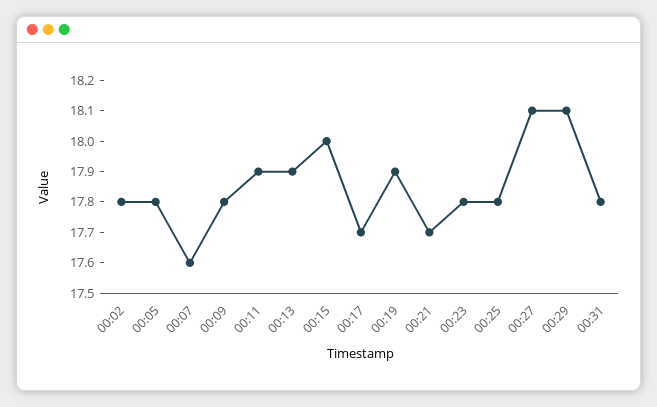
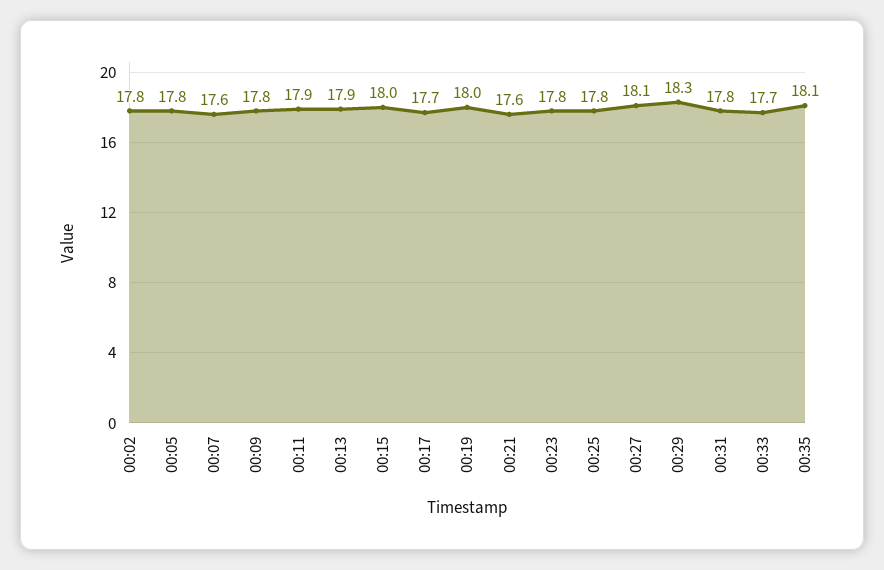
00:19: 17.9 -> 18
00:21: 17.7 -> 17.6
00:29: 18.1 -> 18.3
00:33: none -> 17.7
00:35: none -> 18.1

